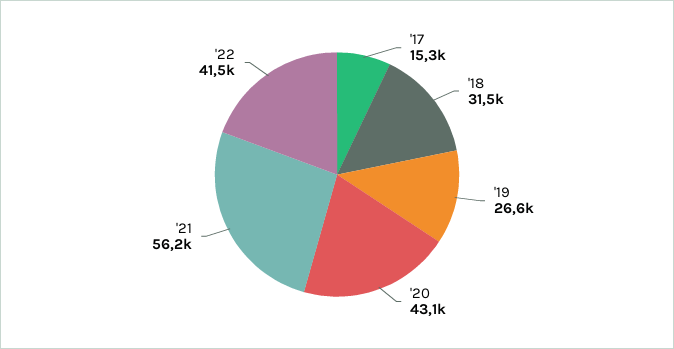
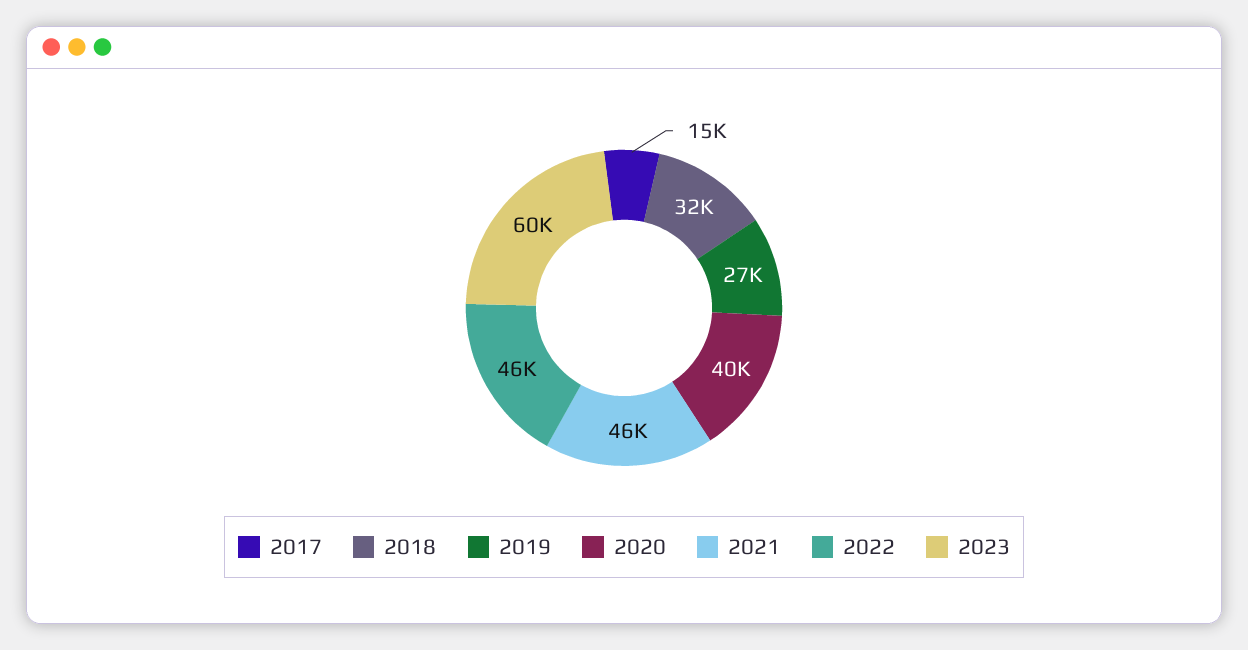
'20: 43100 -> 40000
'21: 56200 -> 46000
'22: 41500 -> 46000
2023: none -> 60000

